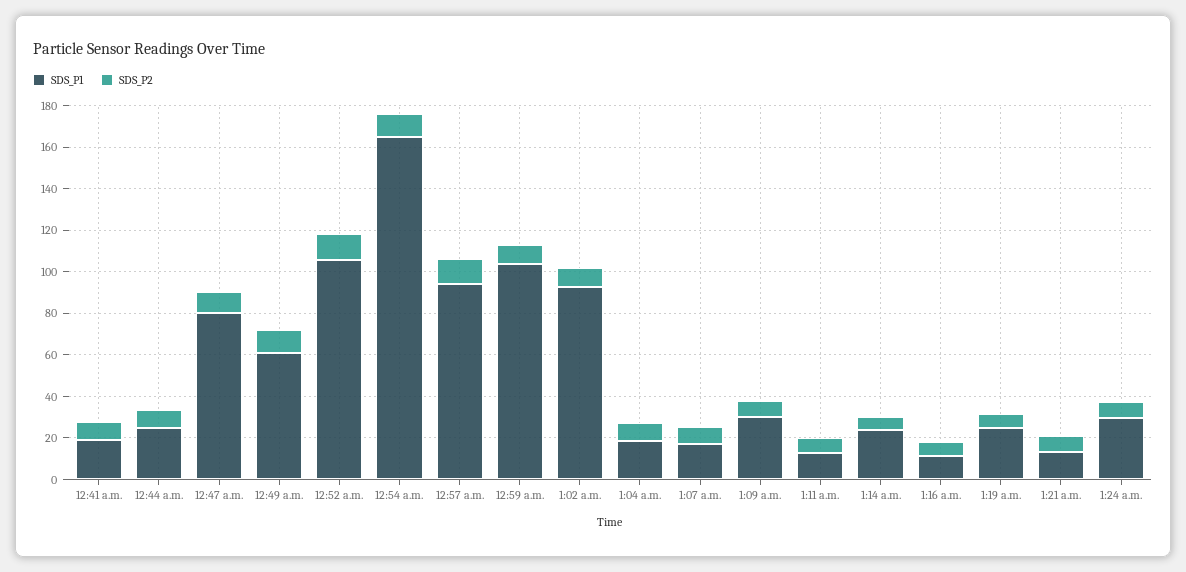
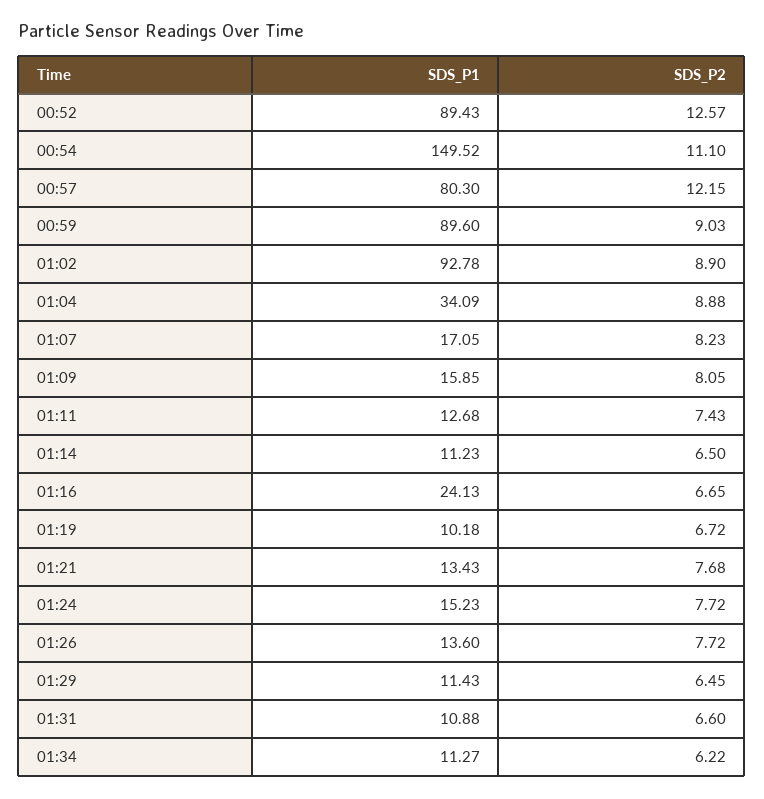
SDS_P1, 12:41 a.m.: 20 -> none
SDS_P2, 12:41 a.m.: 10 -> none
SDS_P1, 12:44 a.m.: 25 -> none
SDS_P2, 12:44 a.m.: 10 -> none
SDS_P1, 12:47 a.m.: 80 -> none
SDS_P2, 12:47 a.m.: 10 -> none
SDS_P1, 12:49 a.m.: 60 -> none
SDS_P2, 12:49 a.m.: 10 -> none
SDS_P1, 12:52 a.m.: 105 -> 89.43
SDS_P1, 12:54 a.m.: 165 -> 149.52
SDS_P1, 12:57 a.m.: 95 -> 80.3
SDS_P1, 12:59 a.m.: 105 -> 89.6
SDS_P1, 1:04 a.m.: 20 -> 34.09
SDS_P1, 1:09 a.m.: 30 -> 15.85
SDS_P1, 1:14 a.m.: 25 -> 11.23
SDS_P1, 1:16 a.m.: 10 -> 24.13
SDS_P1, 1:19 a.m.: 25 -> 10.18
SDS_P1, 1:24 a.m.: 30 -> 15.23
SDS_P1, 01:26: none -> 13.6
SDS_P2, 01:26: none -> 7.72
SDS_P1, 01:29: none -> 11.43
SDS_P2, 01:29: none -> 6.45
SDS_P1, 01:31: none -> 10.88
SDS_P2, 01:31: none -> 6.6
SDS_P1, 01:34: none -> 11.27
SDS_P2, 01:34: none -> 6.22

